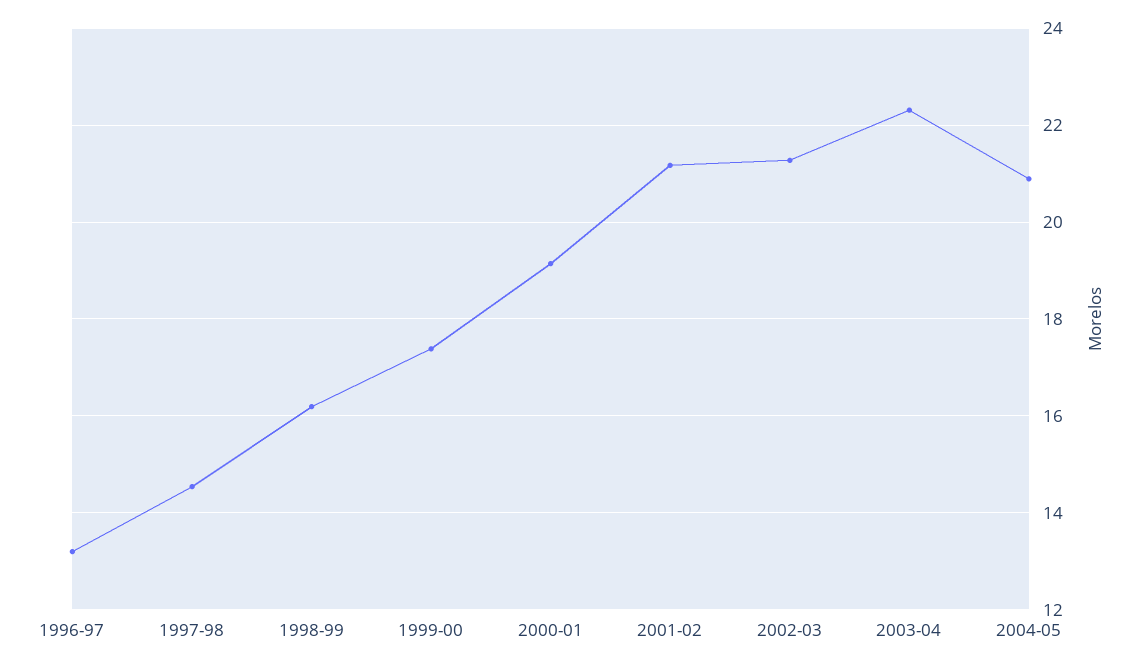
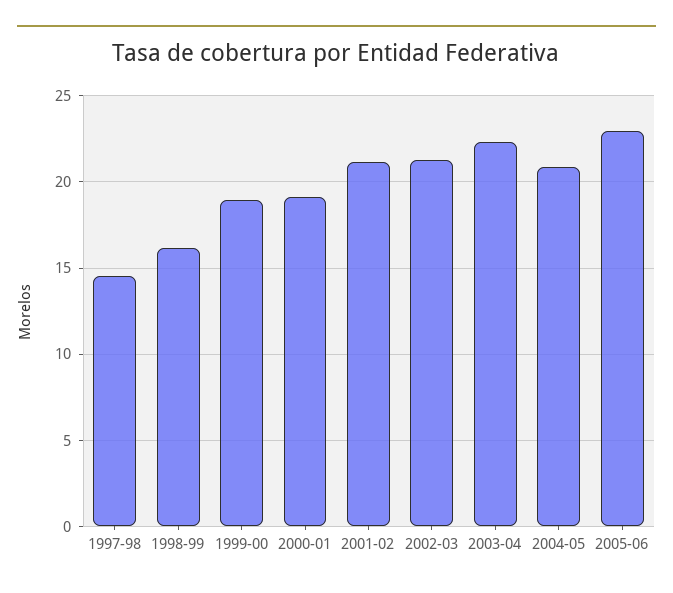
1996-97: 13.2 -> none
1999-00: 17.4 -> 19
2005-06: none -> 23

